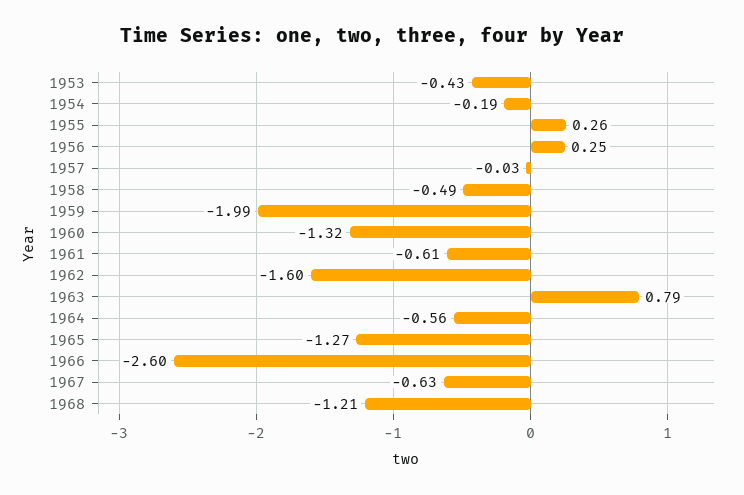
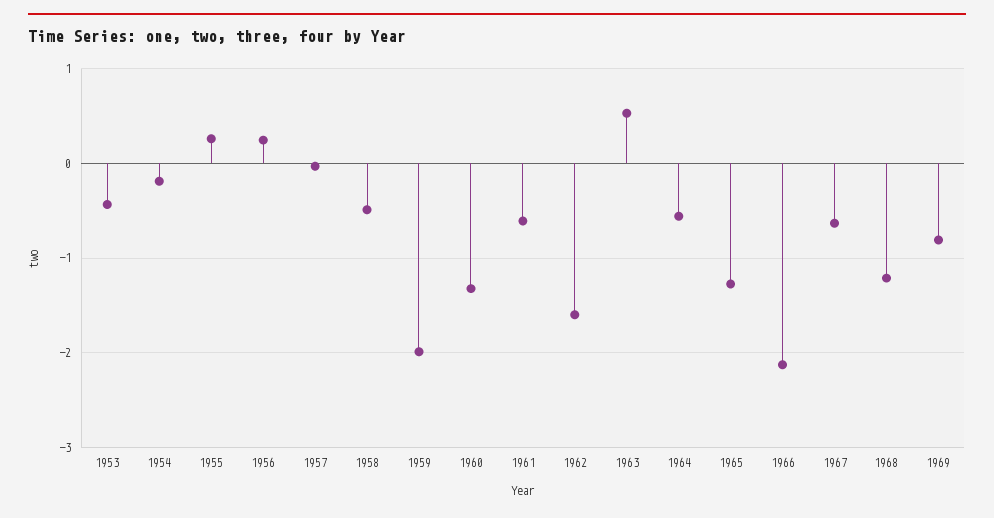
1963: 0.79 -> 0.5
1966: -2.6 -> -2.1
1969: none -> -0.8

